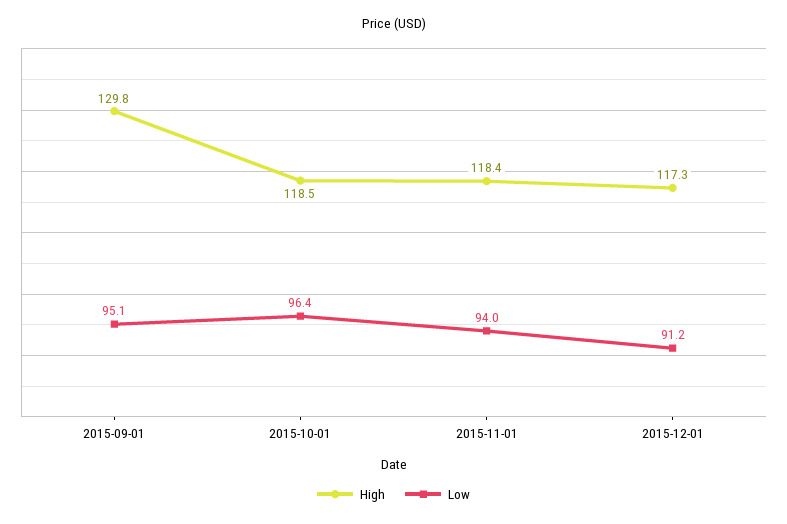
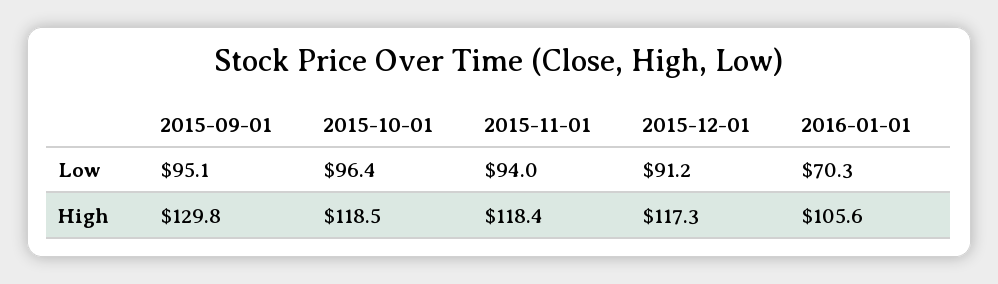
Low, 2016-01-01: none -> 70.3
High, 2016-01-01: none -> 105.6

